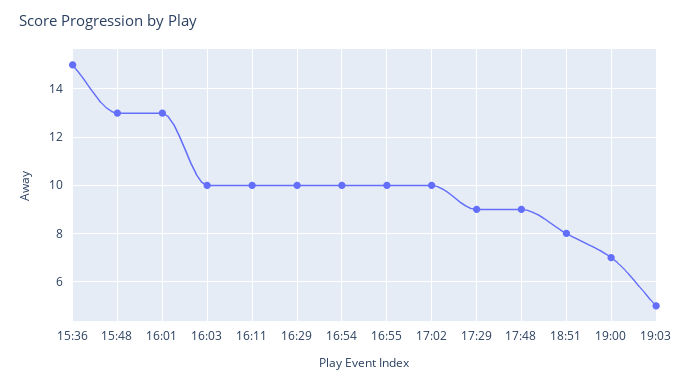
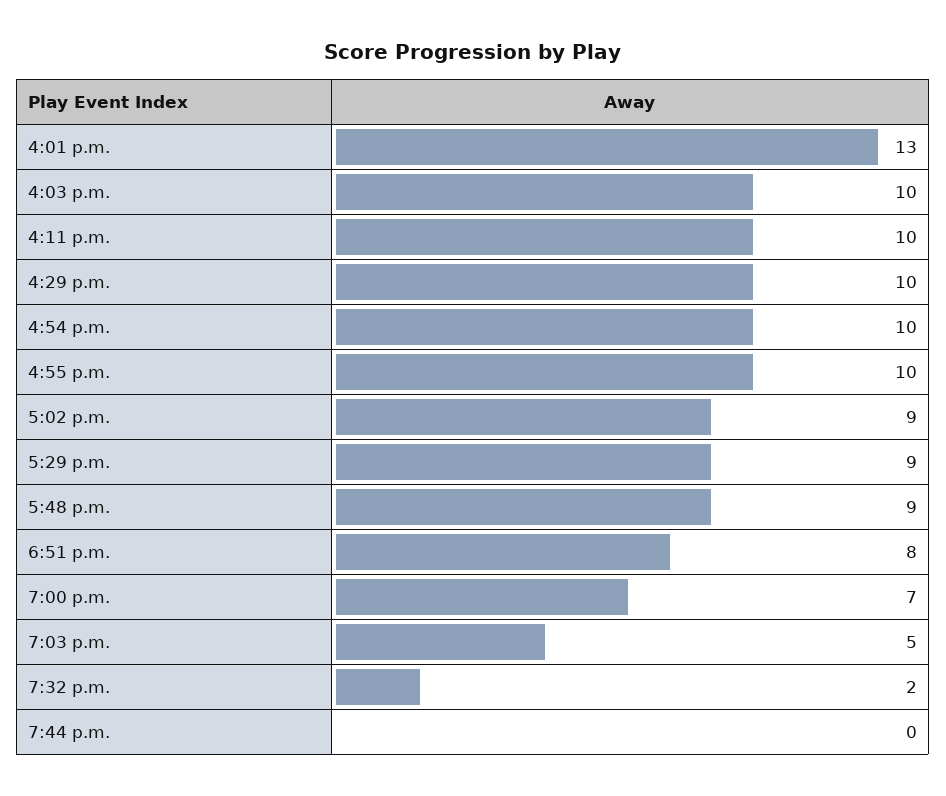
15:36: 15 -> none
15:48: 13 -> none
17:02: 10 -> 9
7:32 p.m.: none -> 2
7:44 p.m.: none -> 0

